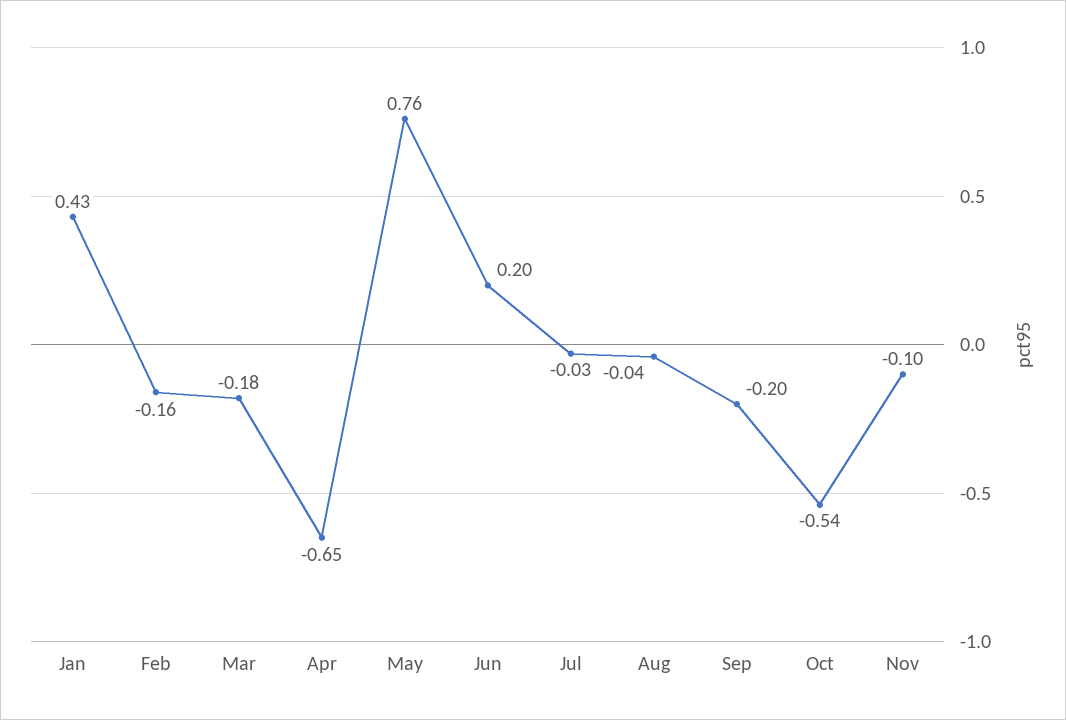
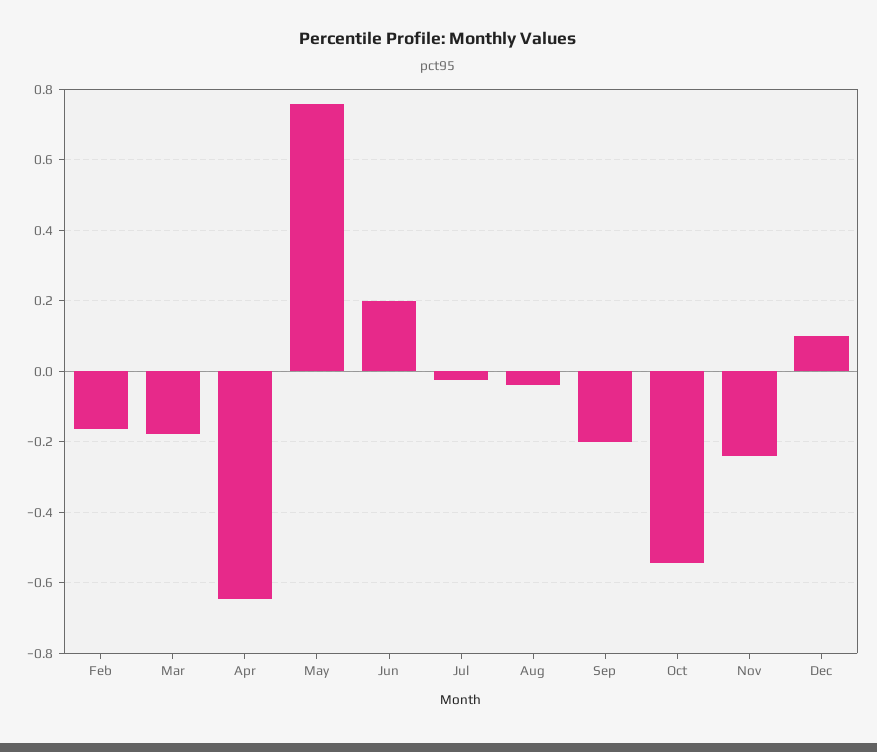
Jan: 0.43 -> none
Nov: -0.1 -> -0.24
Dec: none -> 0.1

